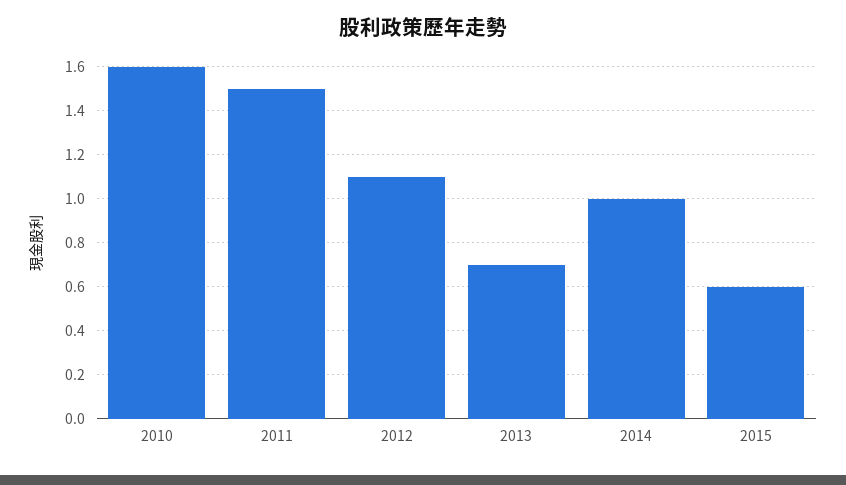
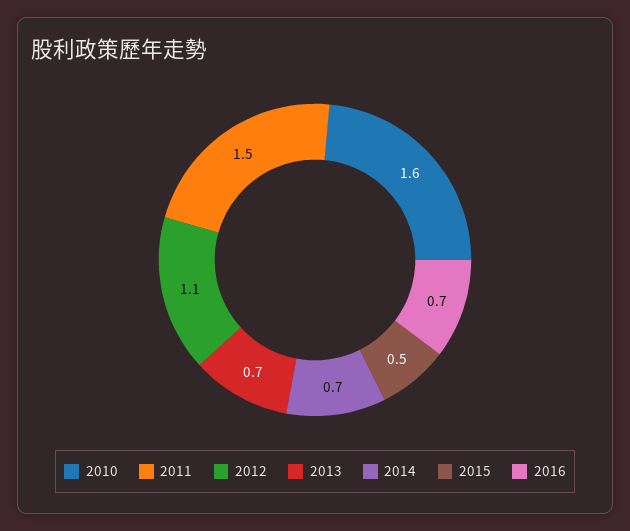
2014: 1 -> 0.7
2015: 0.6 -> 0.5
2016: none -> 0.7

